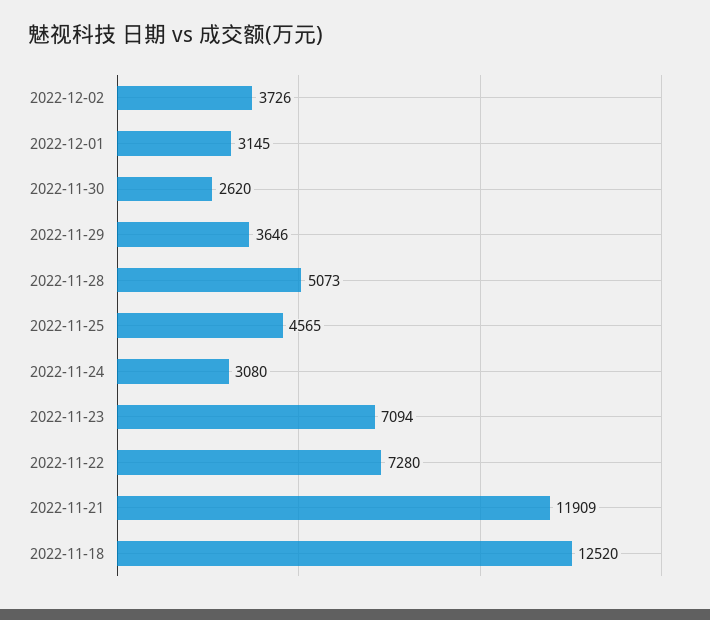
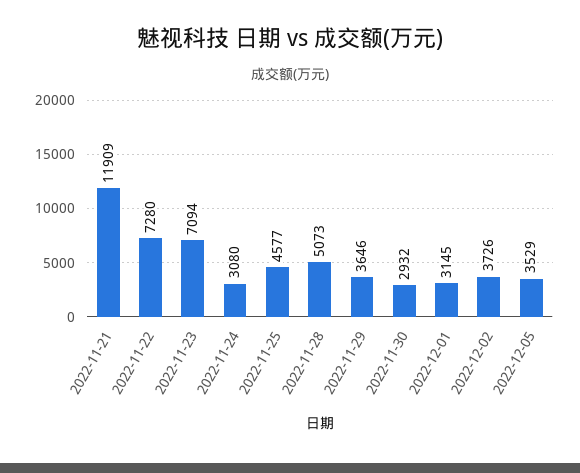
2022-11-30: 2620 -> 2932
2022-11-25: 4565 -> 4577
2022-11-18: 12520 -> none
2022-12-05: none -> 3529

